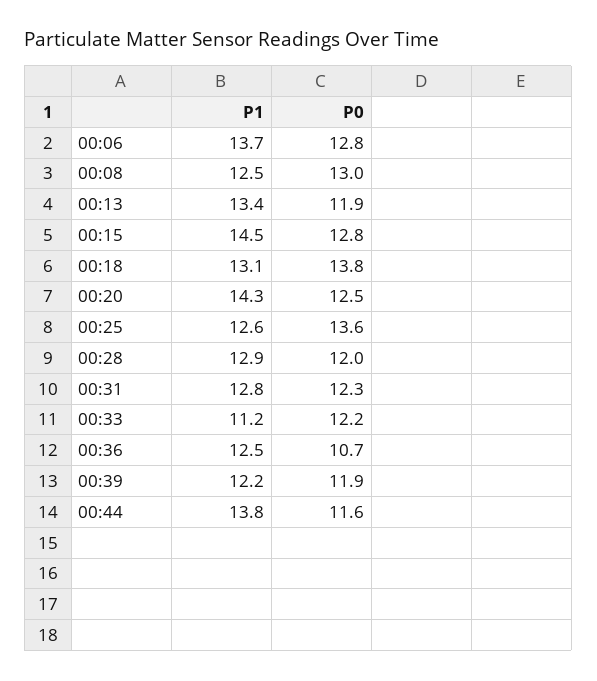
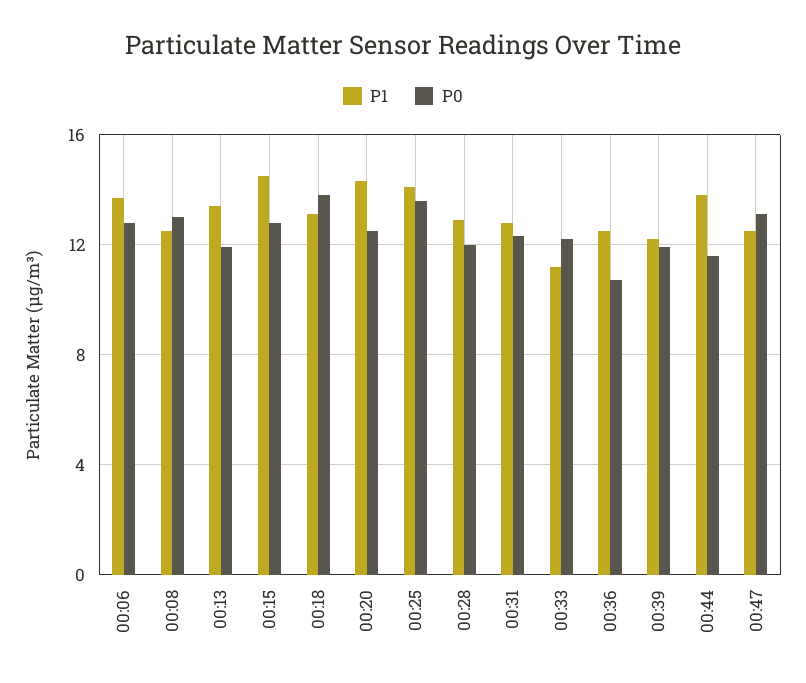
P1, 00:25: 12.6 -> 14
P1, 00:47: none -> 12.5
P0, 00:47: none -> 13

